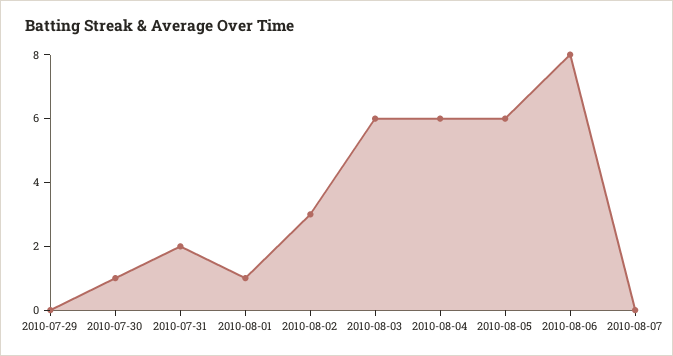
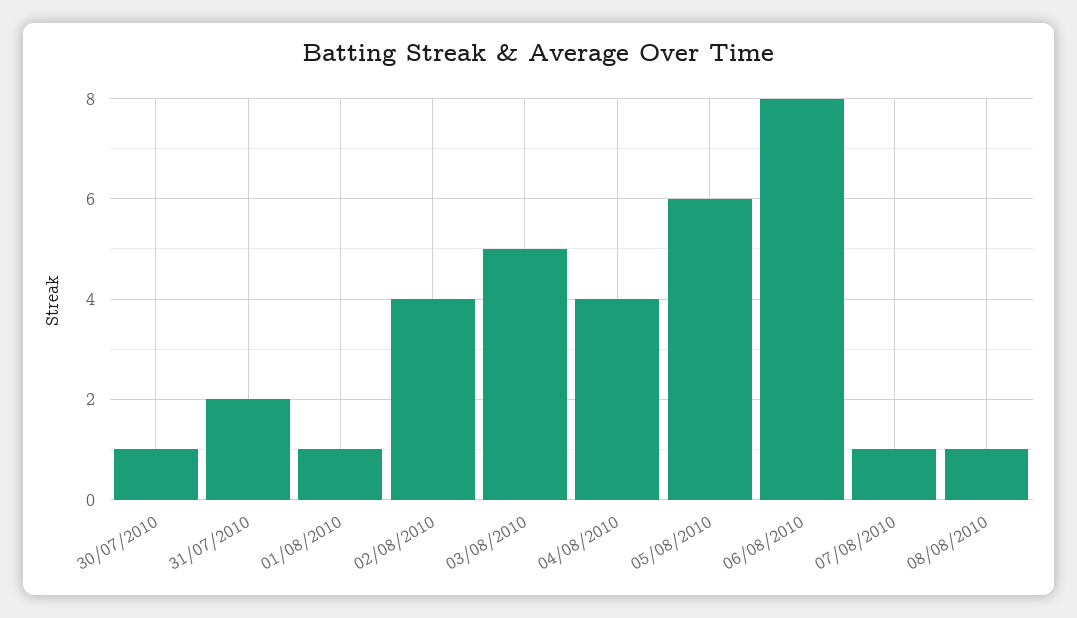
2010-07-29: 0 -> none
2010-08-02: 3 -> 4
2010-08-03: 6 -> 5
2010-08-04: 6 -> 4
2010-08-07: 0 -> 1
08/08/2010: none -> 1

